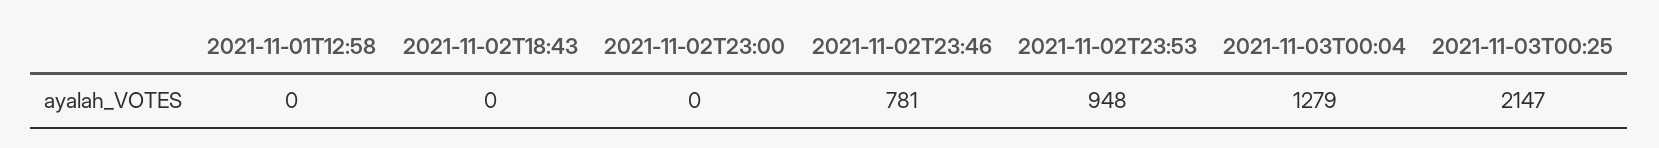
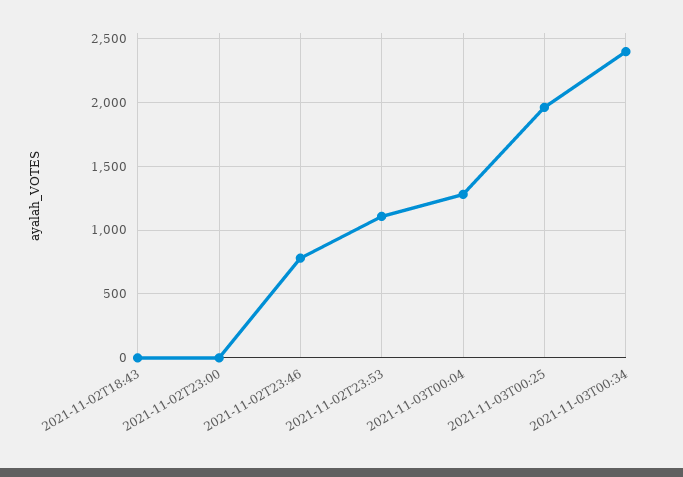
2021-11-01T12:58: 0 -> none
2021-11-02T23:53: 948 -> 1100
2021-11-03T00:25: 2147 -> 1950
2021-11-03T00:34: none -> 2400

